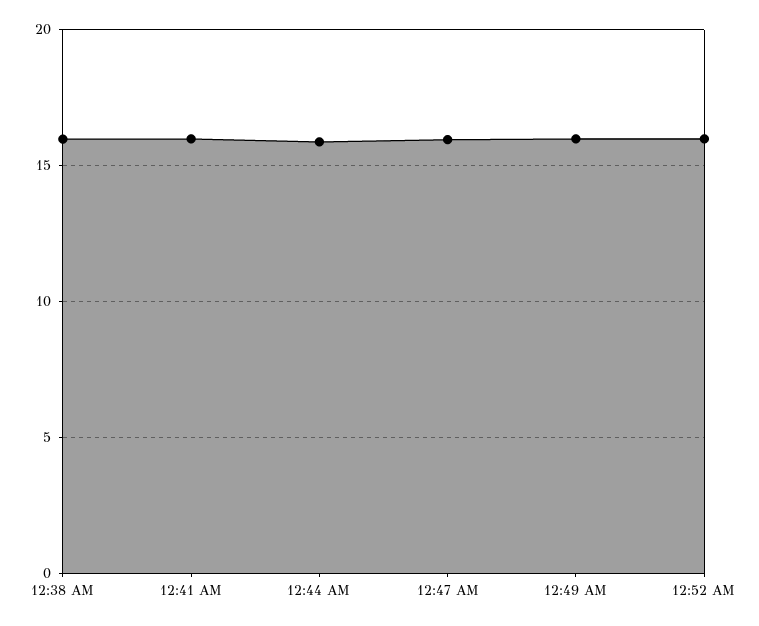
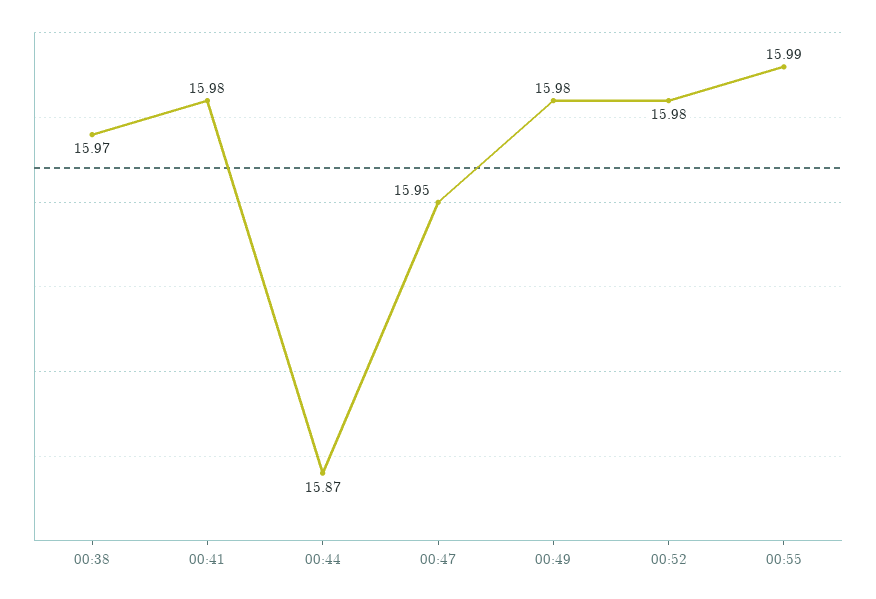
00:55: none -> 15.99

